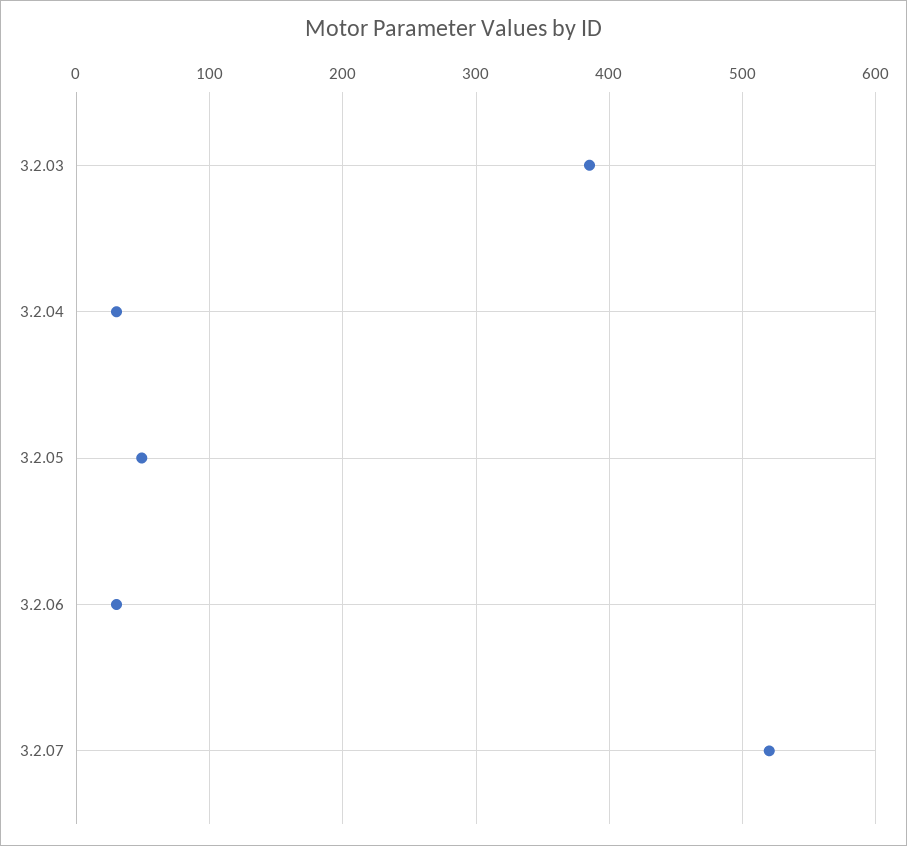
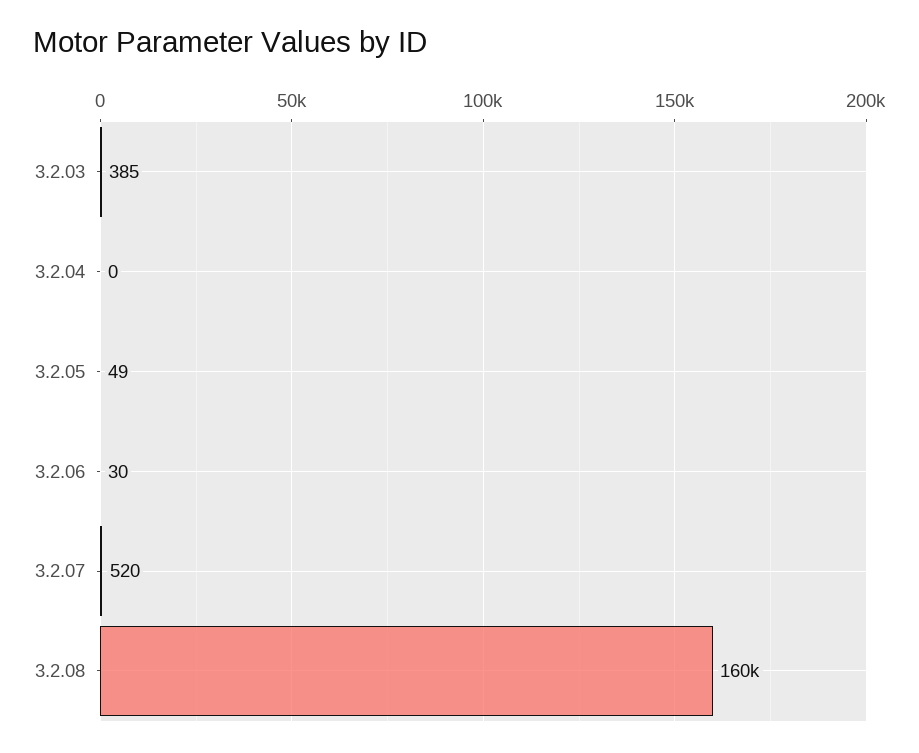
3.2.04: 30 -> 0
3.2.08: none -> 160000

